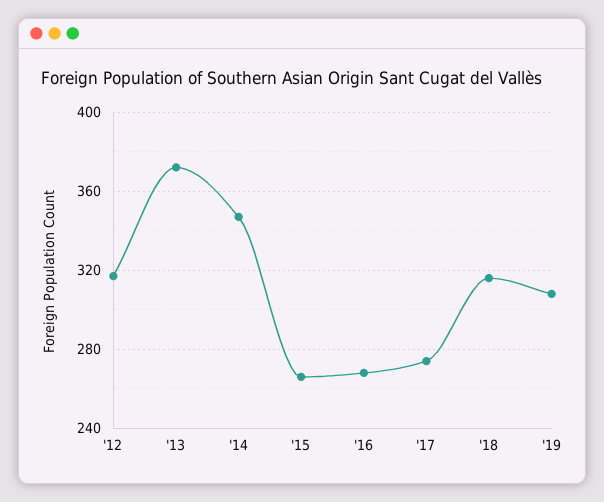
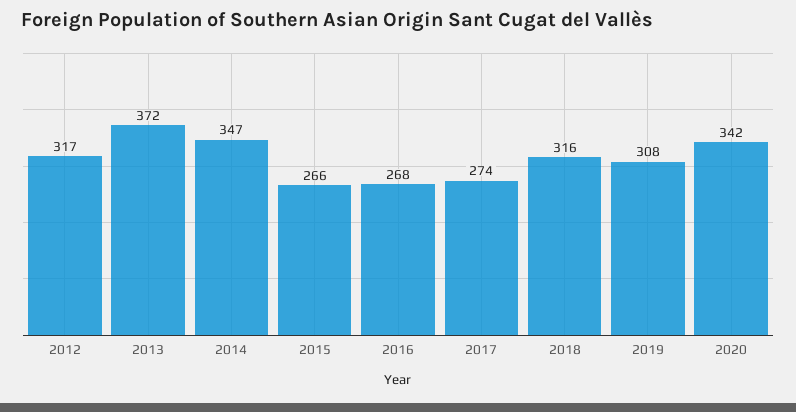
2020: none -> 342

